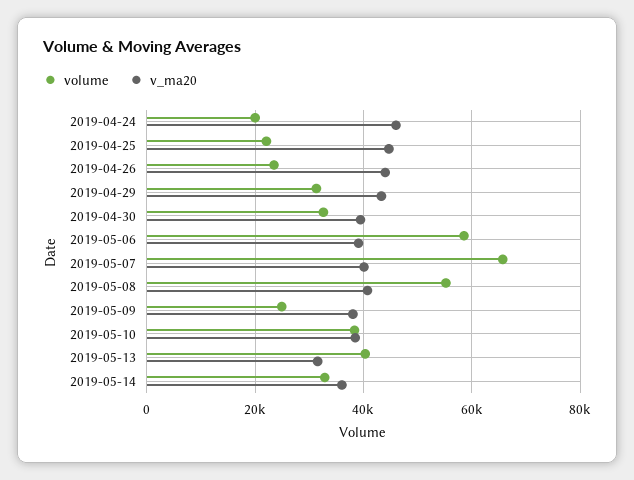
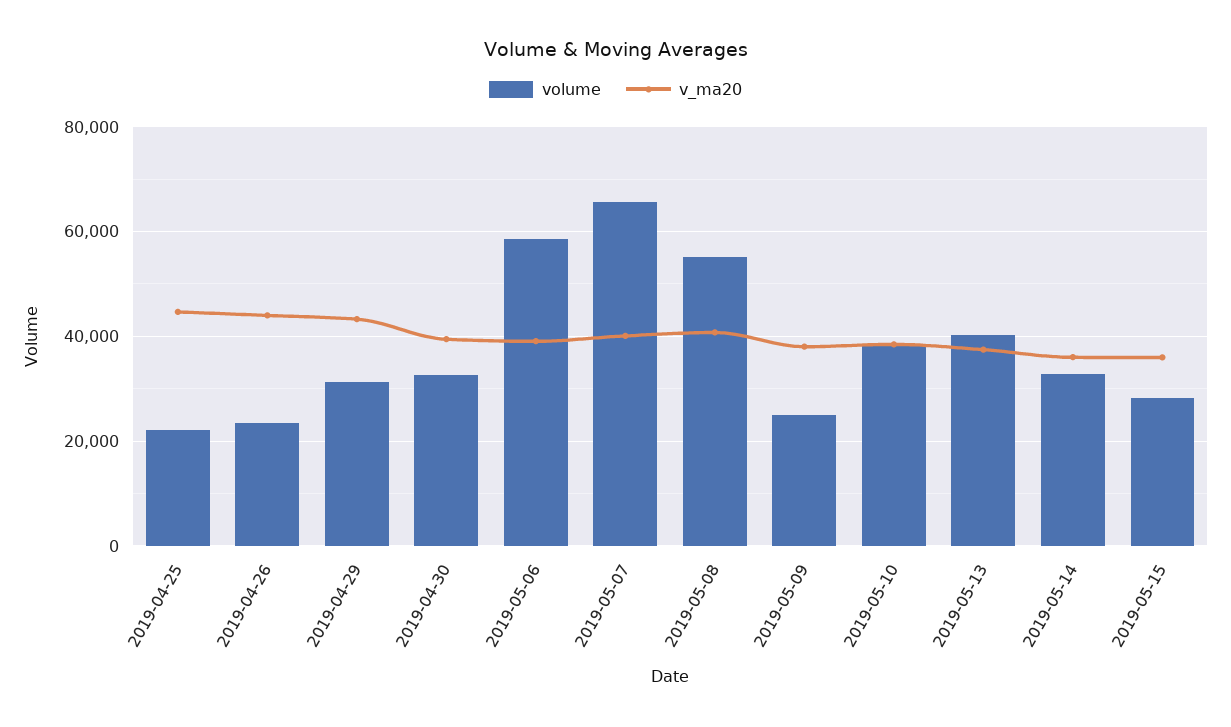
volume, 2019-04-24: 20000 -> none
v_ma20, 2019-04-24: 46000 -> none
v_ma20, 2019-05-13: 32000 -> 38000
volume, 2019-05-15: none -> 28000
v_ma20, 2019-05-15: none -> 36000

